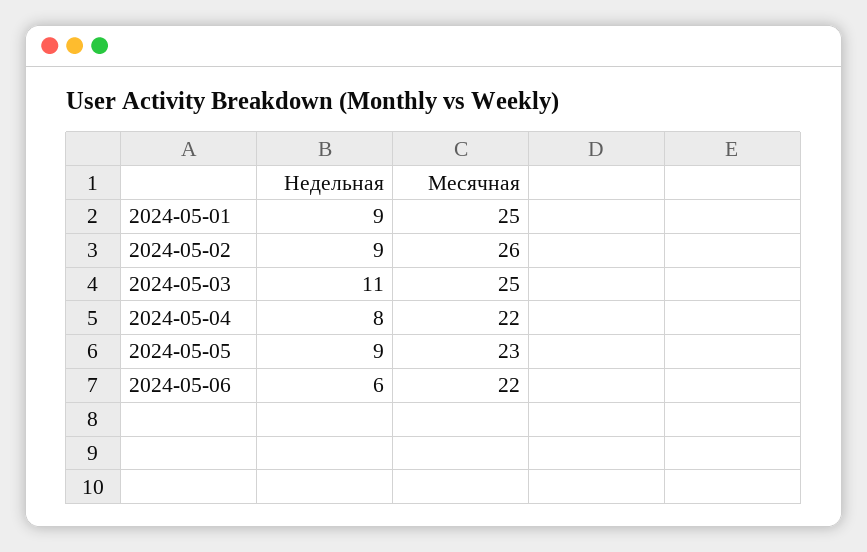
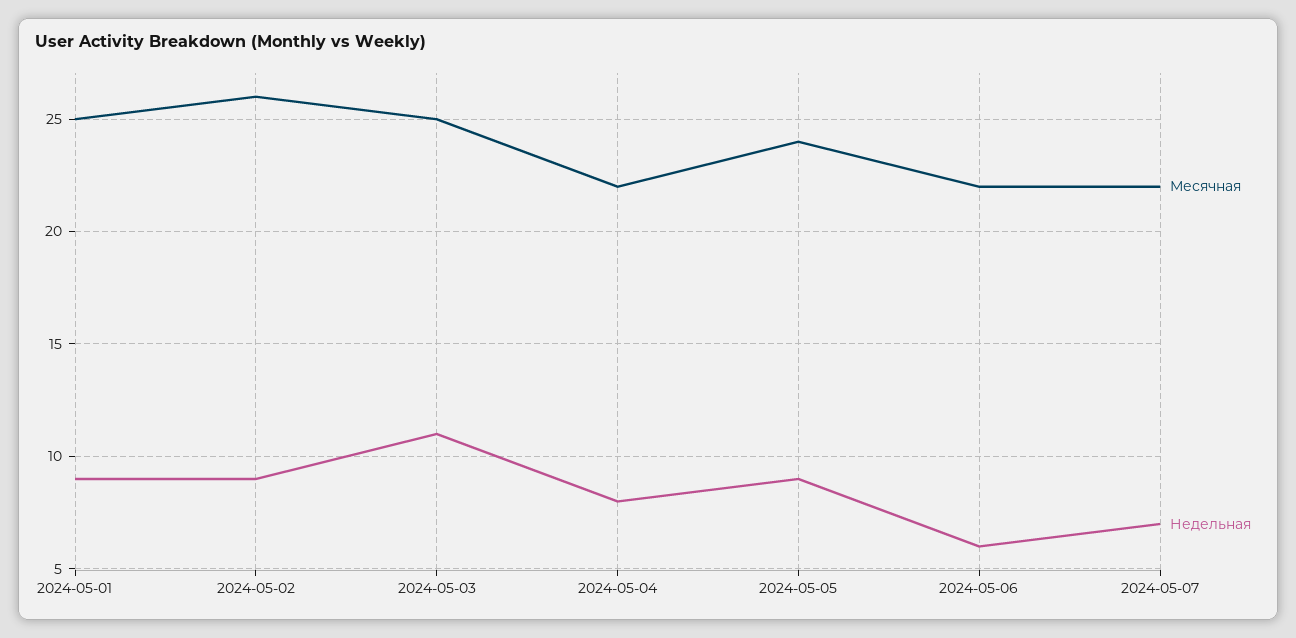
Месячная, 2024-05-05: 23 -> 24
Месячная, 2024-05-07: none -> 22
Недельная, 2024-05-07: none -> 7

